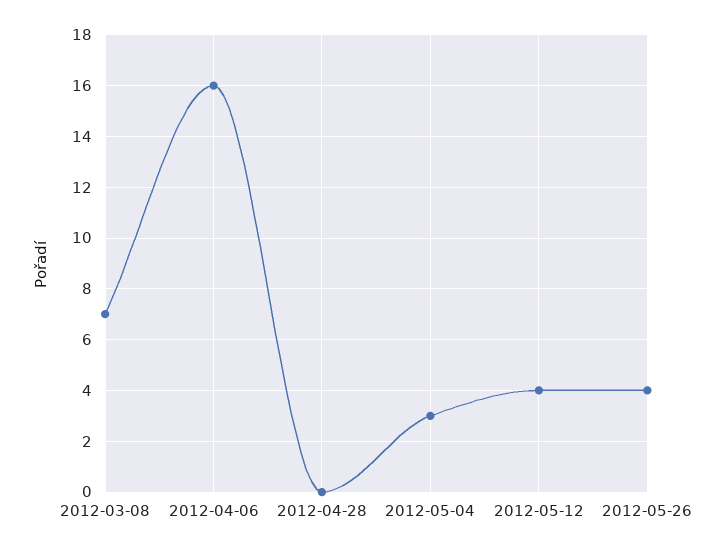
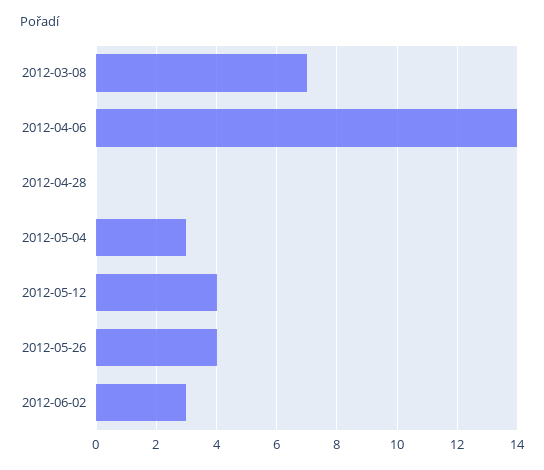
2012-04-06: 16 -> 14
2012-06-02: none -> 3

